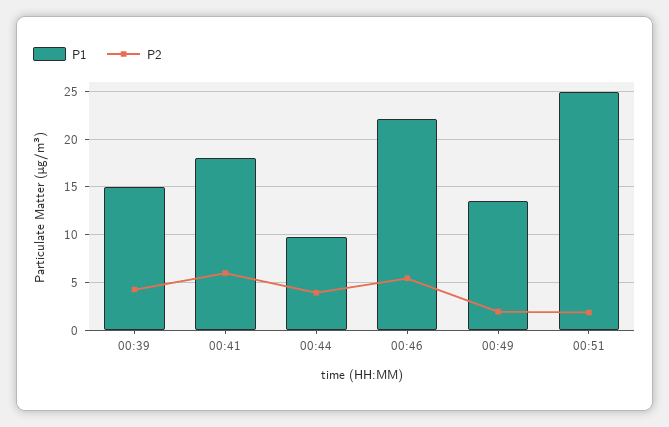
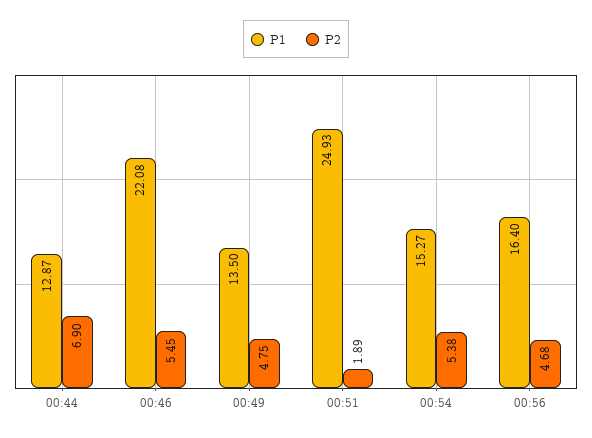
P1, 00:39: 15 -> none
P2, 00:39: 4 -> none
P1, 00:41: 18 -> none
P2, 00:41: 6 -> none
P1, 00:44: 10 -> 12.87
P2, 00:44: 4 -> 6.9
P2, 00:49: 2 -> 4.75
P1, 00:54: none -> 15.27
P2, 00:54: none -> 5.38
P1, 00:56: none -> 16.4
P2, 00:56: none -> 4.68

